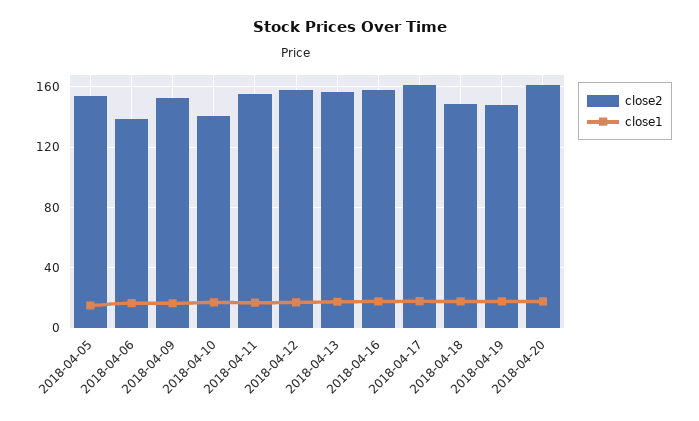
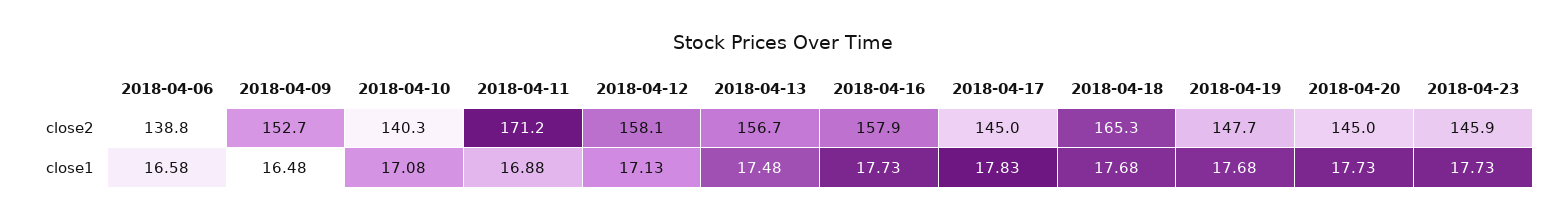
close2, 2018-04-05: 155 -> none
close1, 2018-04-05: 15 -> none
close2, 2018-04-11: 155 -> 171.2
close2, 2018-04-17: 160 -> 145
close2, 2018-04-18: 150 -> 165.3
close2, 2018-04-20: 160 -> 145
close2, 2018-04-23: none -> 145.9
close1, 2018-04-23: none -> 17.73

